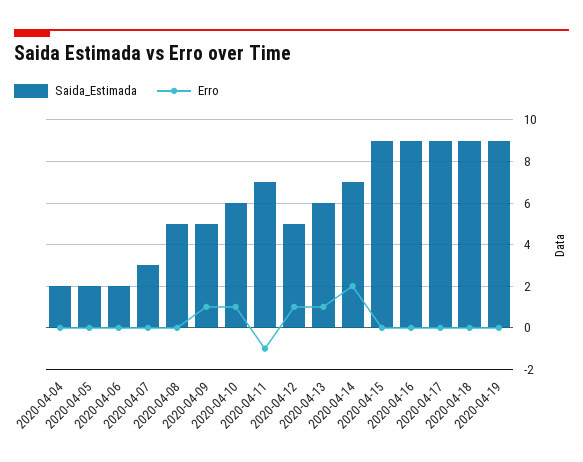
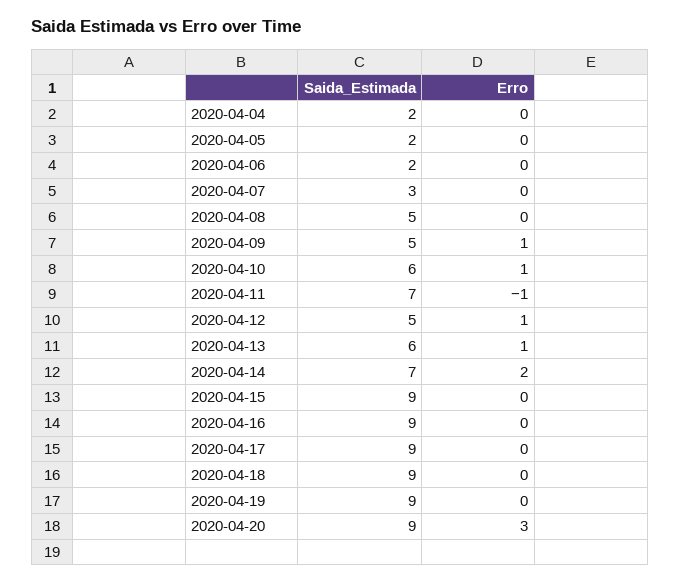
Saida_Estimada, 2020-04-20: none -> 9
Erro, 2020-04-20: none -> 3

